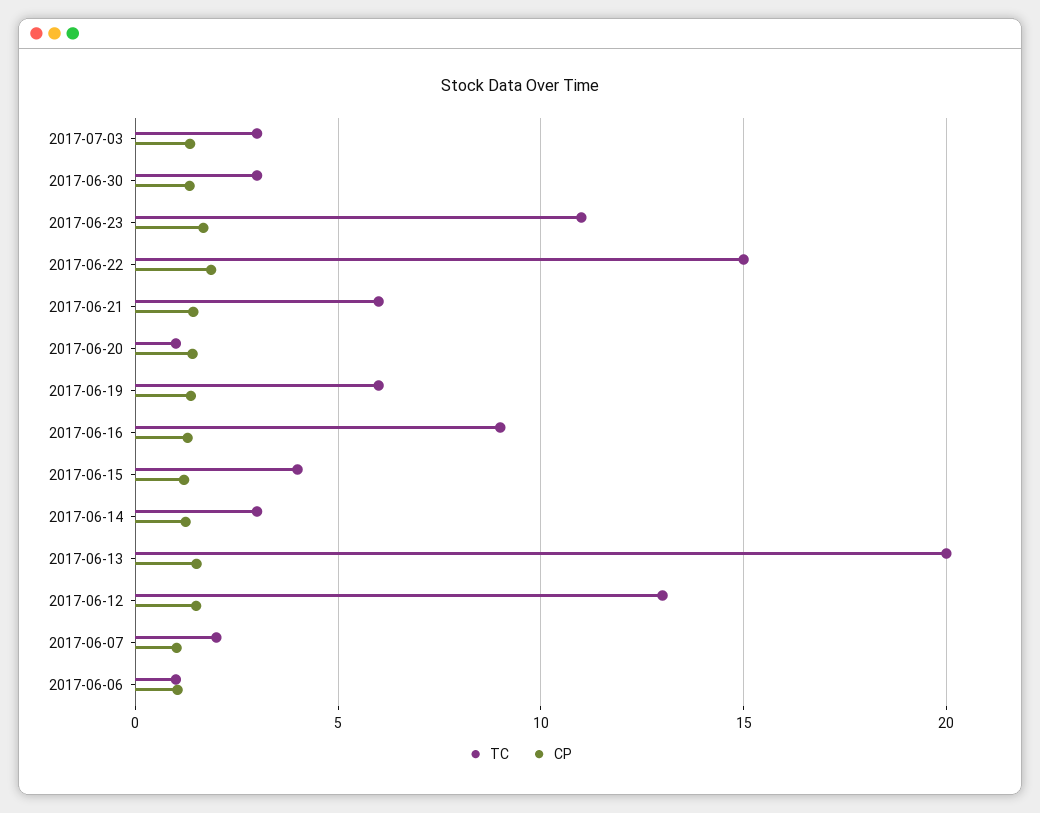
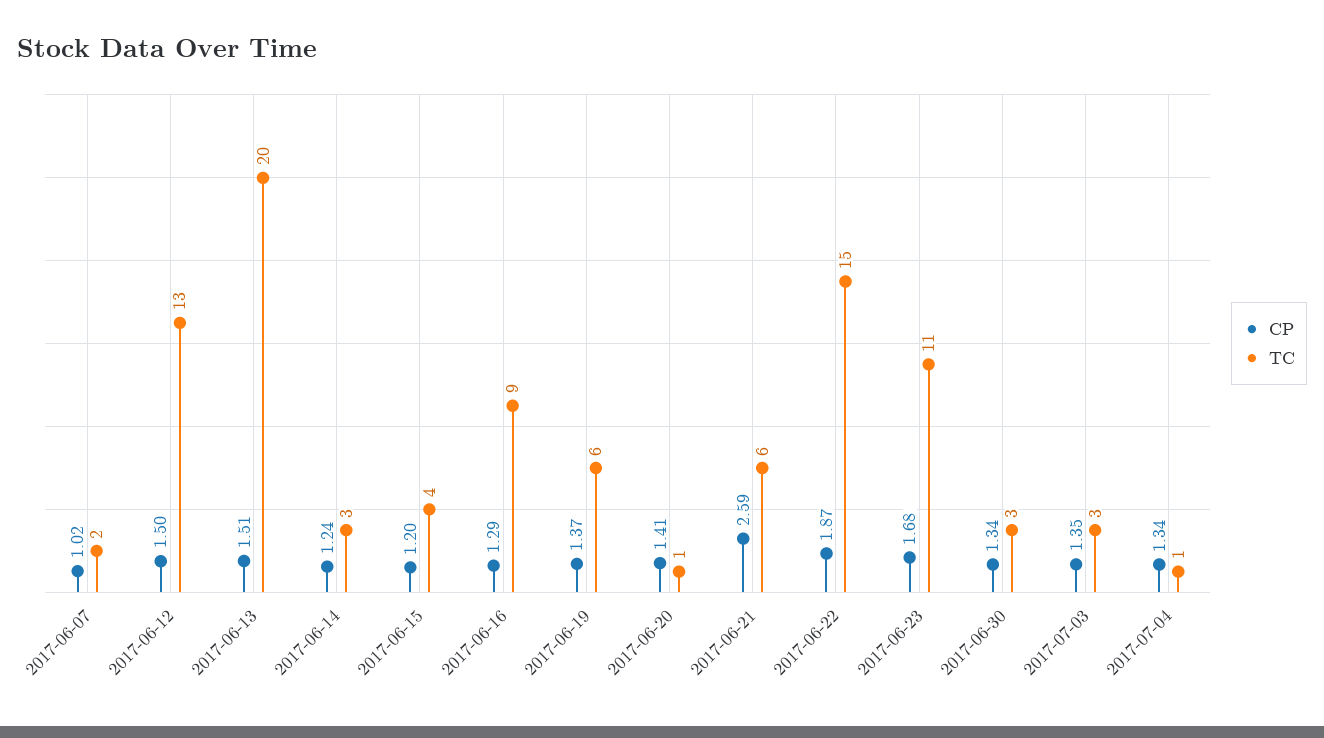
CP, 2017-06-21: 1.5 -> 2.59
TC, 2017-06-06: 1 -> none
CP, 2017-06-06: 1 -> none
CP, 2017-07-04: none -> 1.34
TC, 2017-07-04: none -> 1

